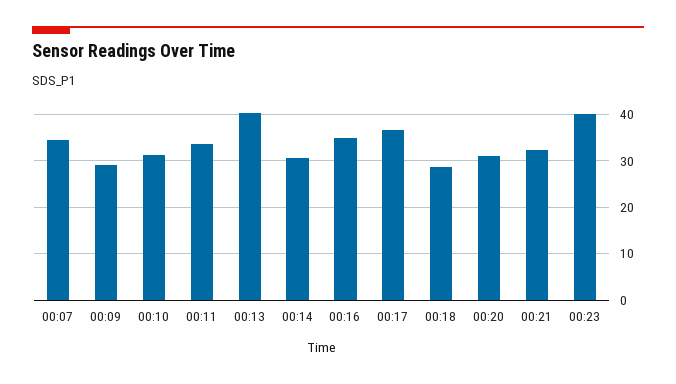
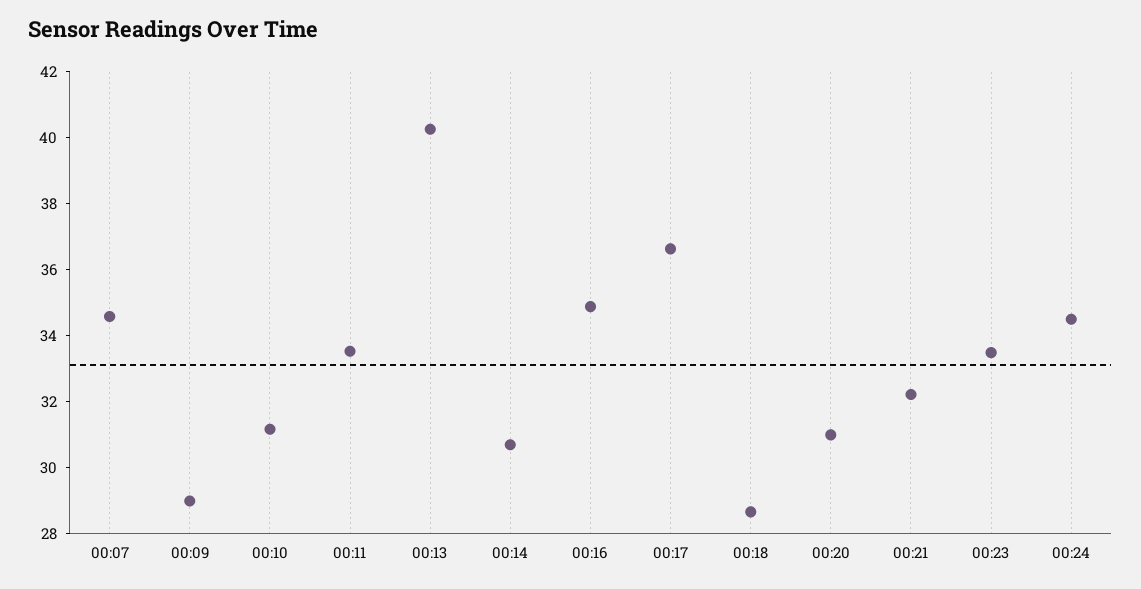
00:23: 40 -> 33.5
00:24: none -> 34.5

